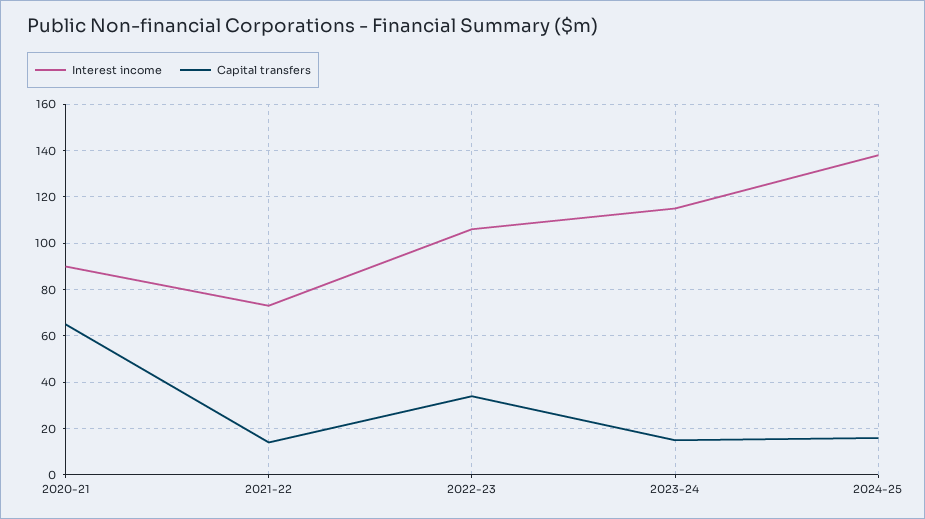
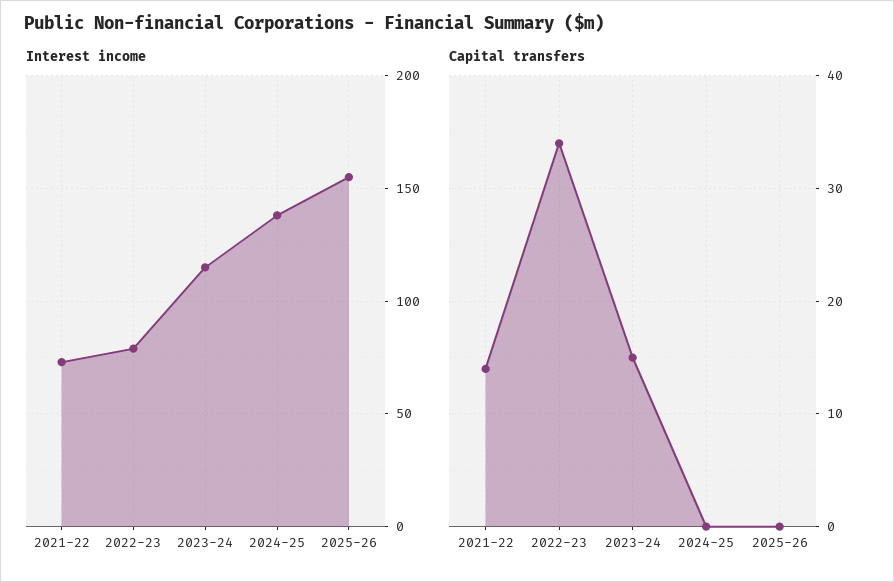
Interest income, 2020-21: 90 -> none
Capital transfers, 2020-21: 65 -> none
Interest income, 2022-23: 105 -> 80
Capital transfers, 2024-25: 15 -> 0
Interest income, 2025-26: none -> 155
Capital transfers, 2025-26: none -> 0

